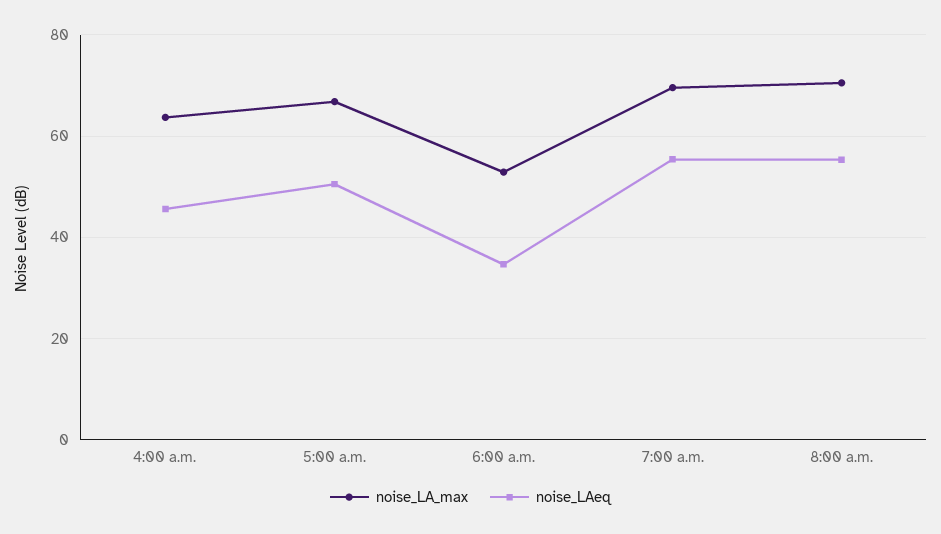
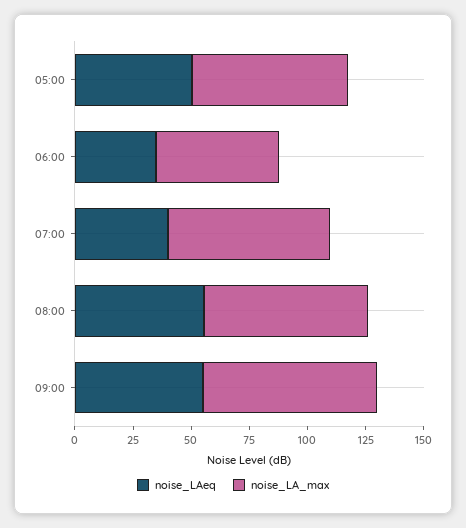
noise_LA_max, 4:00 a.m.: 64 -> none
noise_LAeq, 4:00 a.m.: 46 -> none
noise_LAeq, 7:00 a.m.: 56 -> 40
noise_LAeq, 09:00: none -> 55
noise_LA_max, 09:00: none -> 75

